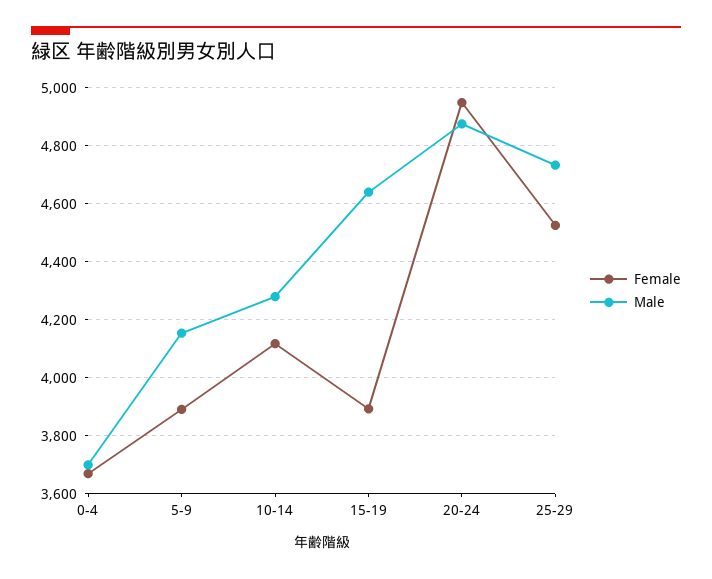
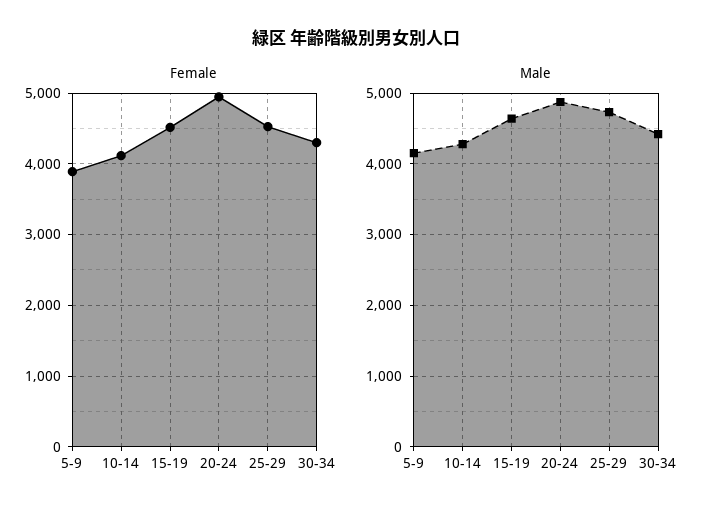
Female, 0-4: 3675 -> none
Male, 0-4: 3700 -> none
Female, 15-19: 3900 -> 4500
Female, 30-34: none -> 4300
Male, 30-34: none -> 4400

